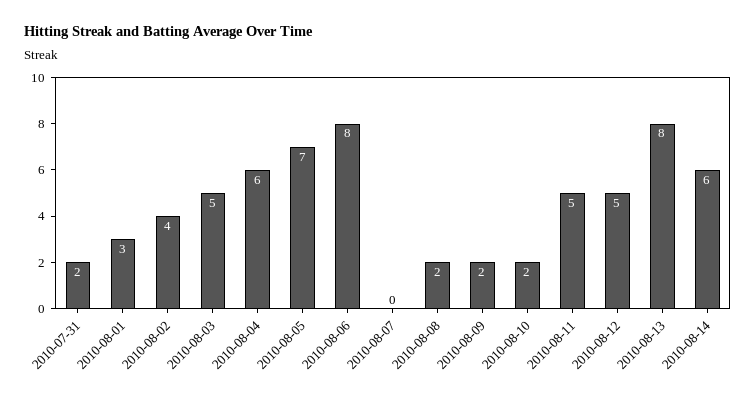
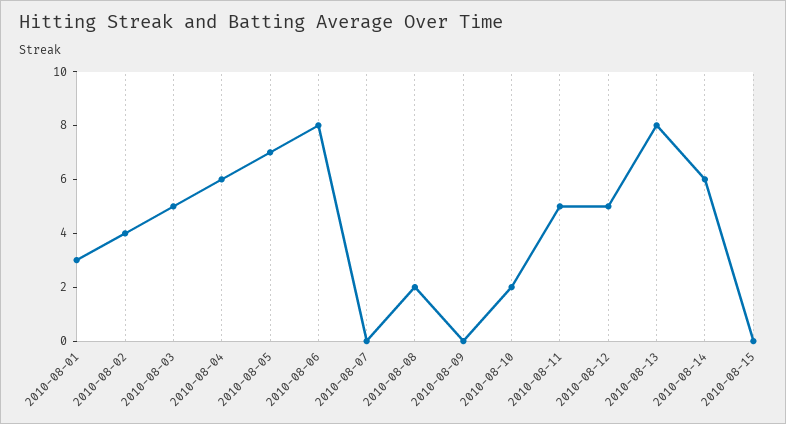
2010-07-31: 2 -> none
2010-08-09: 2 -> 0
2010-08-15: none -> 0

